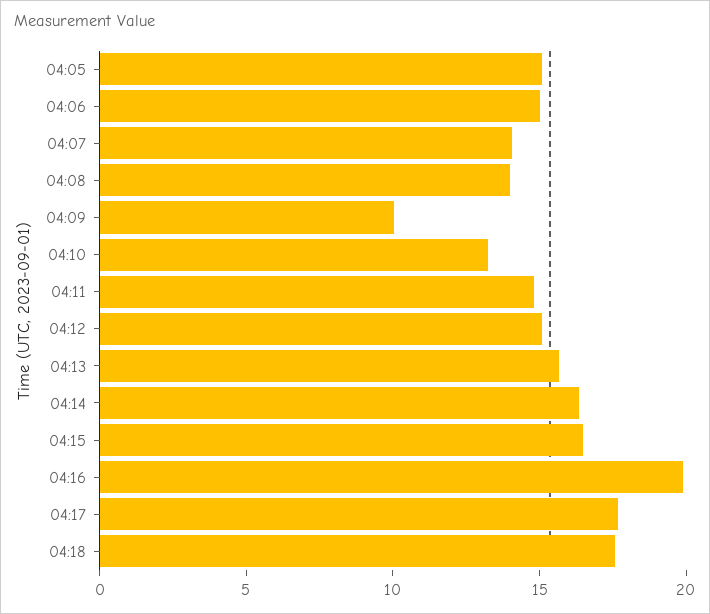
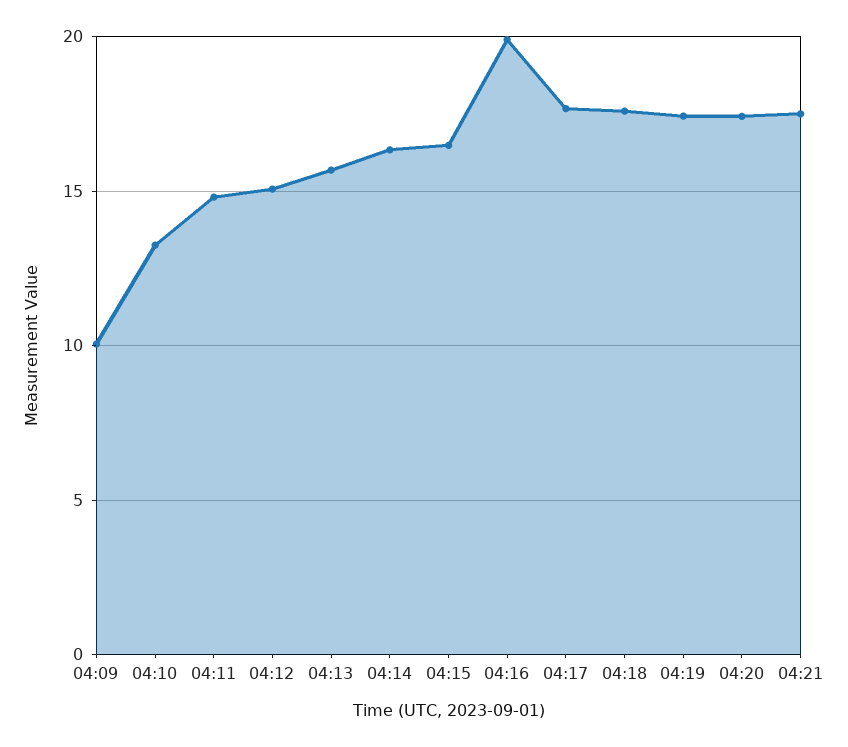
04:05: 15 -> none
04:06: 15 -> none
04:07: 14 -> none
04:08: 14 -> none
04:19: none -> 17.5
04:20: none -> 17.5
04:21: none -> 17.5

